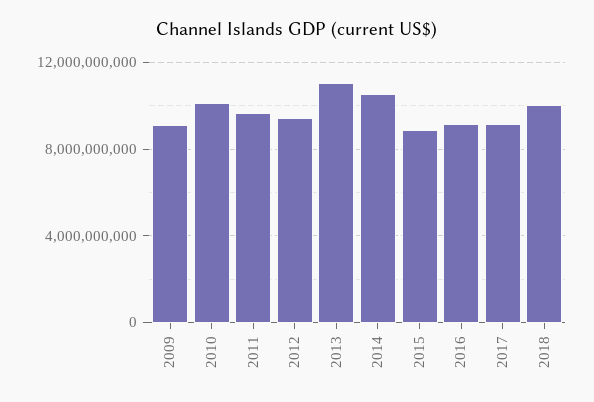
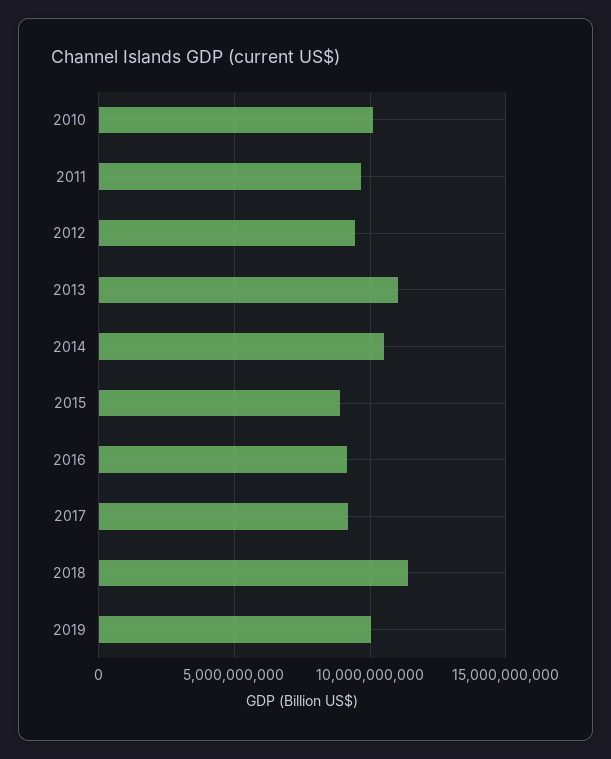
2009: 9000000000 -> none
2018: 10000000000 -> 11500000000
2019: none -> 10000000000

